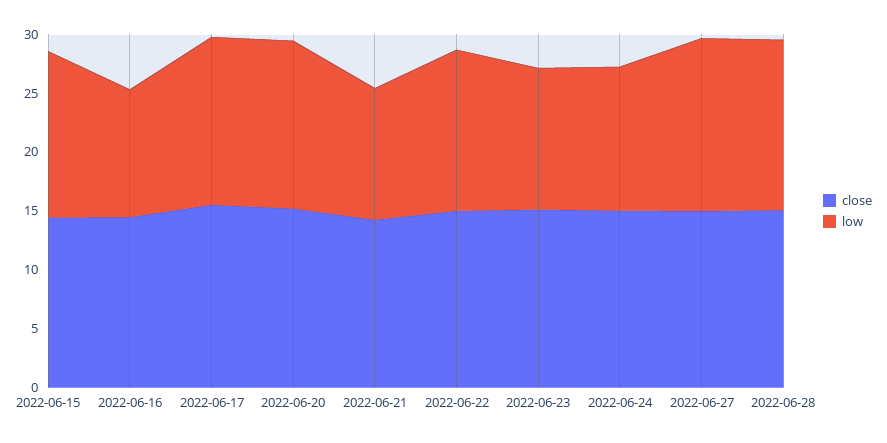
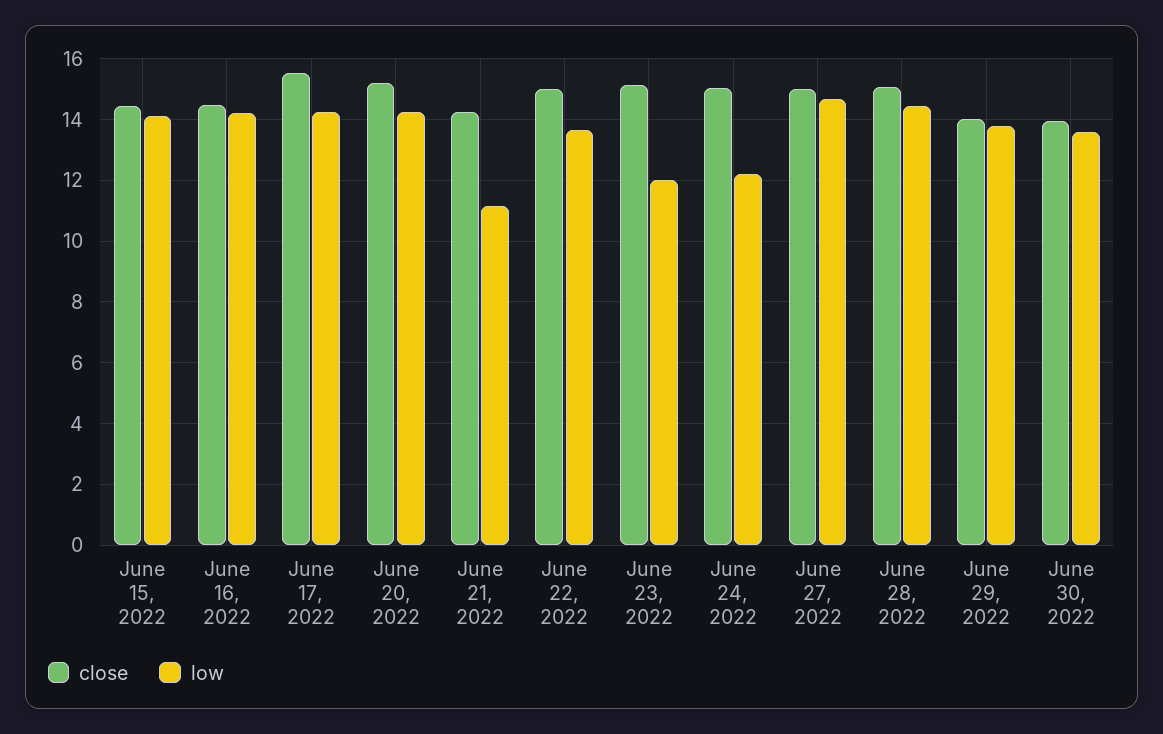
low, 2022-06-16: 11 -> 14.2
close, June 29, 2022: none -> 14
low, June 29, 2022: none -> 13.8
close, June 30, 2022: none -> 14
low, June 30, 2022: none -> 13.6

